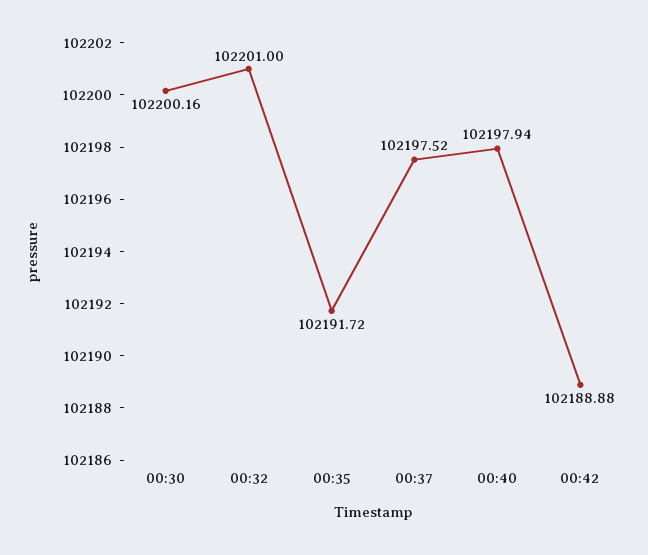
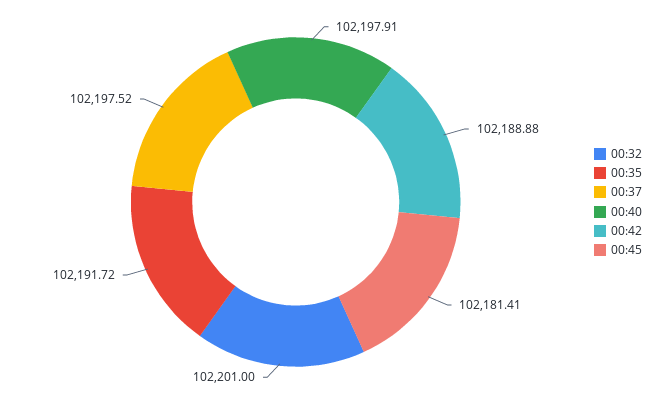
00:30: 102200.16 -> none
00:40: 102197.94 -> 102197.91
00:45: none -> 102181.41

